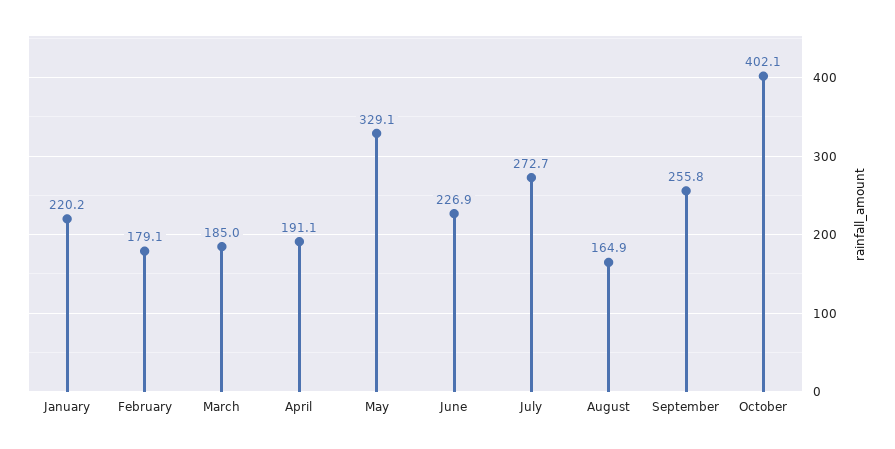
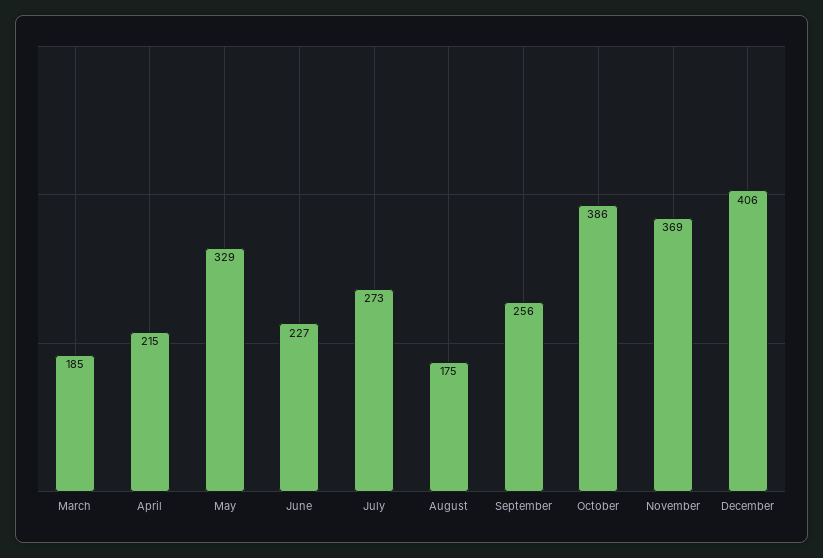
January: 220.2 -> none
February: 179.1 -> none
April: 191.1 -> 215
August: 164.9 -> 175
October: 402.1 -> 386
November: none -> 369
December: none -> 406

